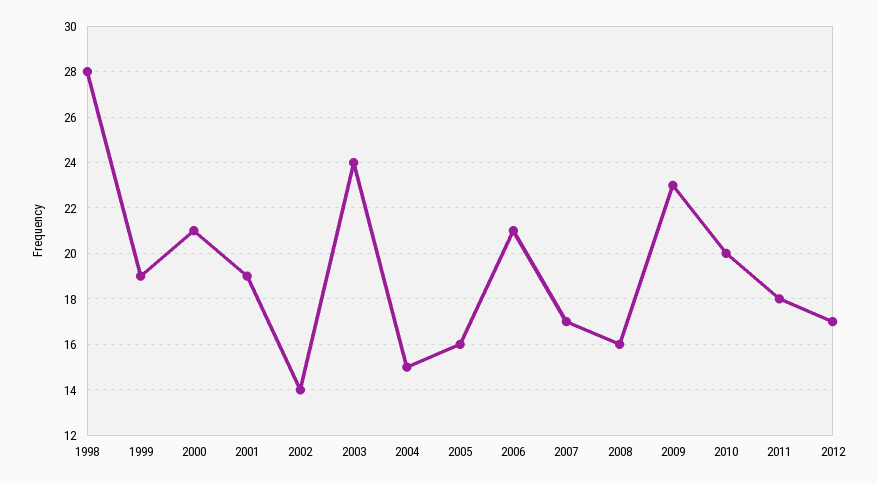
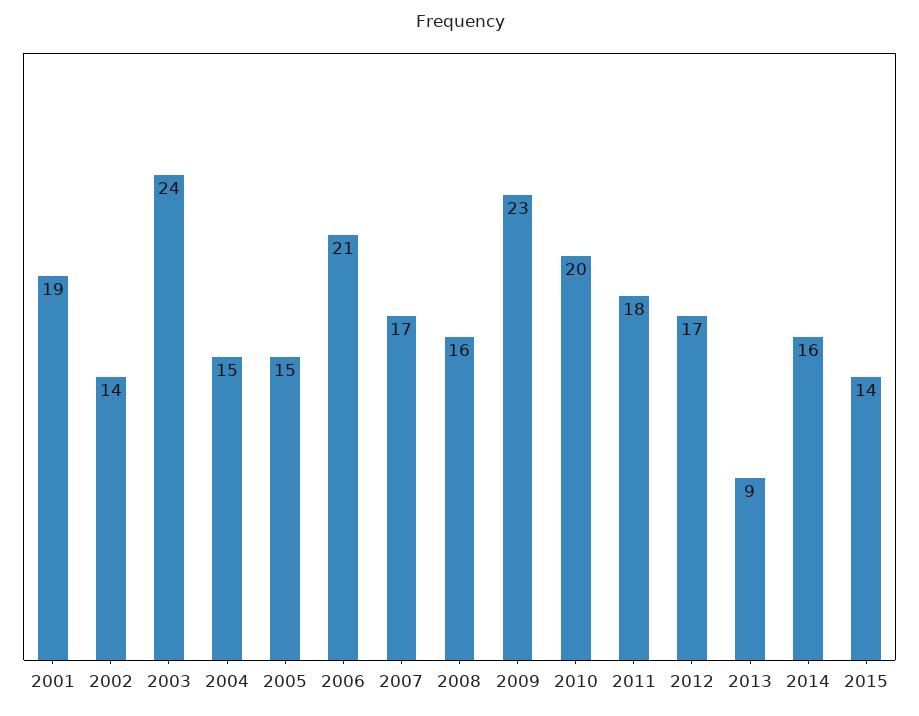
1998: 28 -> none
1999: 19 -> none
2000: 21 -> none
2005: 16 -> 15
2013: none -> 9
2014: none -> 16
2015: none -> 14

